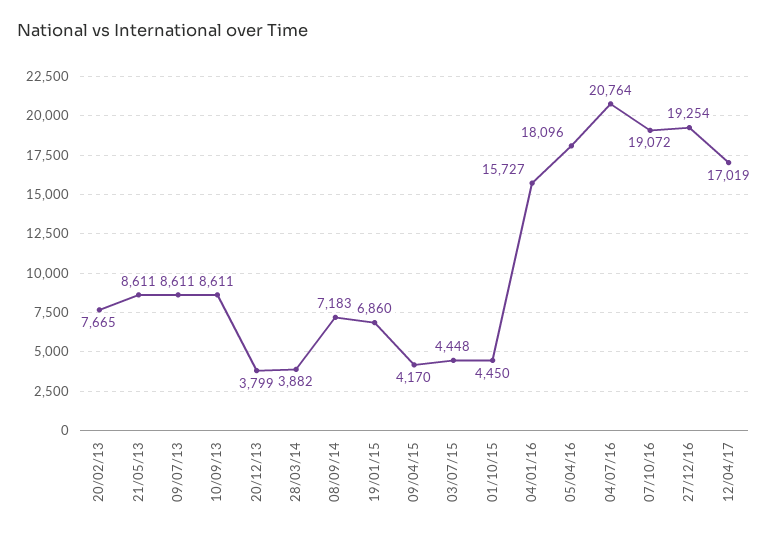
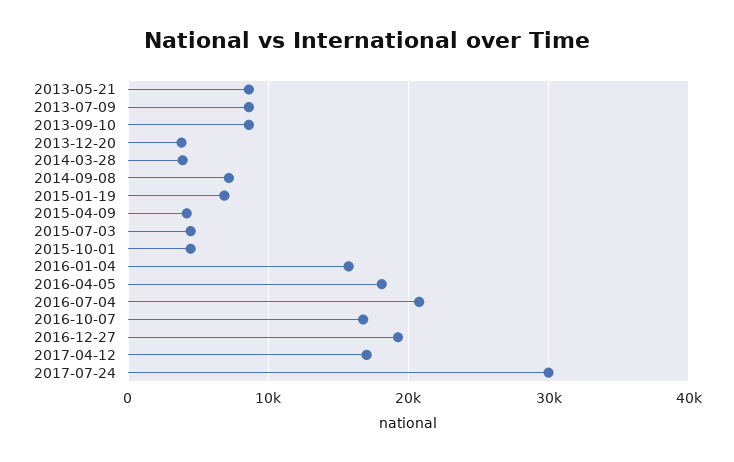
20/02/13: 7665 -> none
07/10/16: 19072 -> 17000
2017-07-24: none -> 30000

